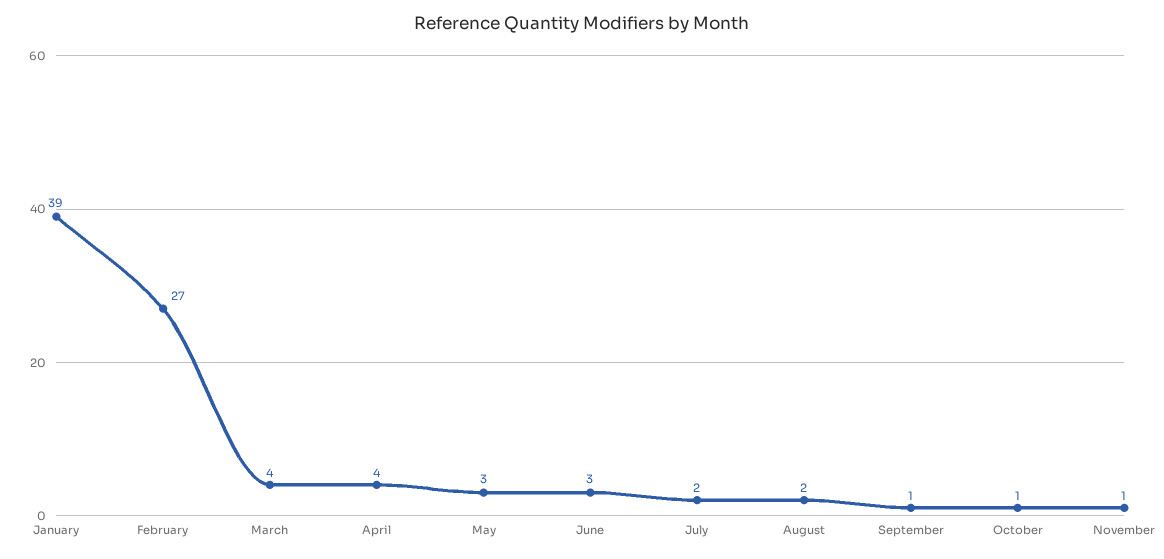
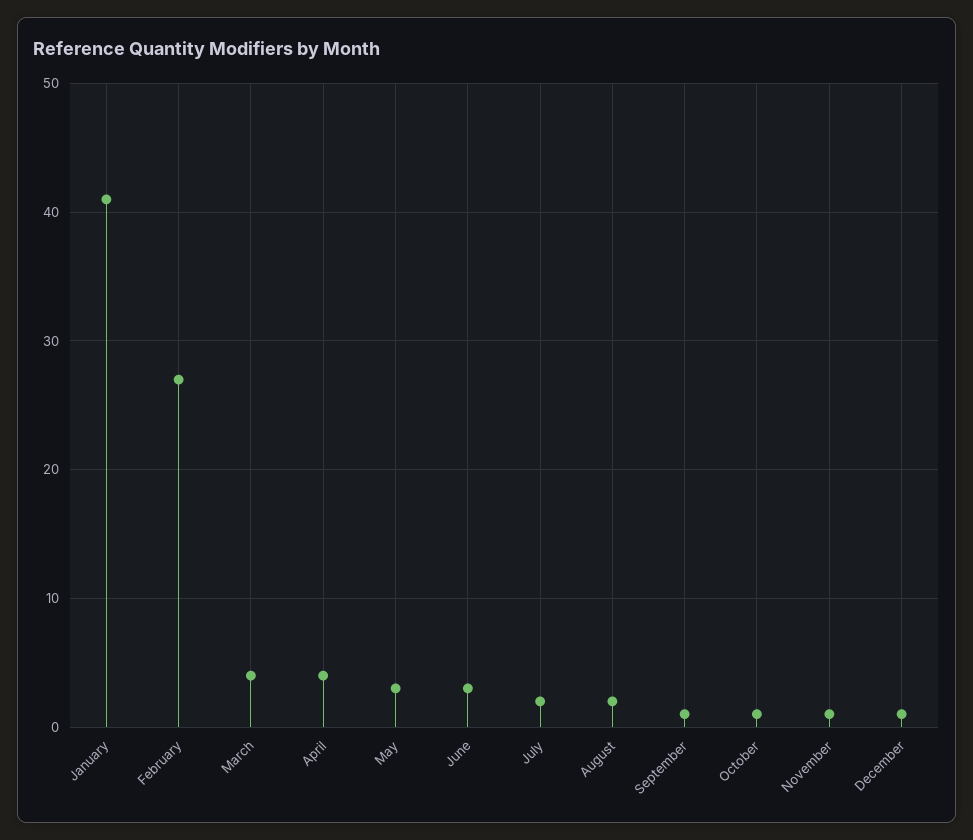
January: 39 -> 41
December: none -> 1

